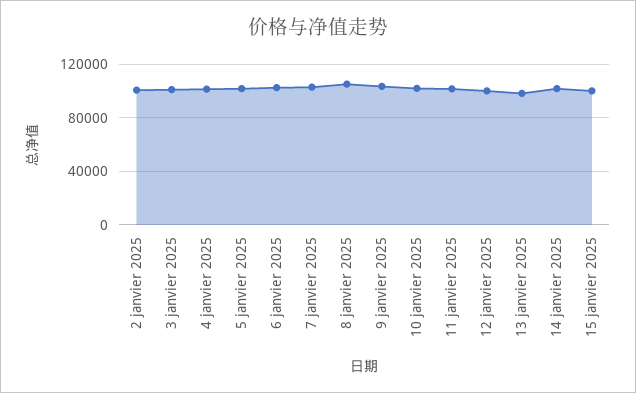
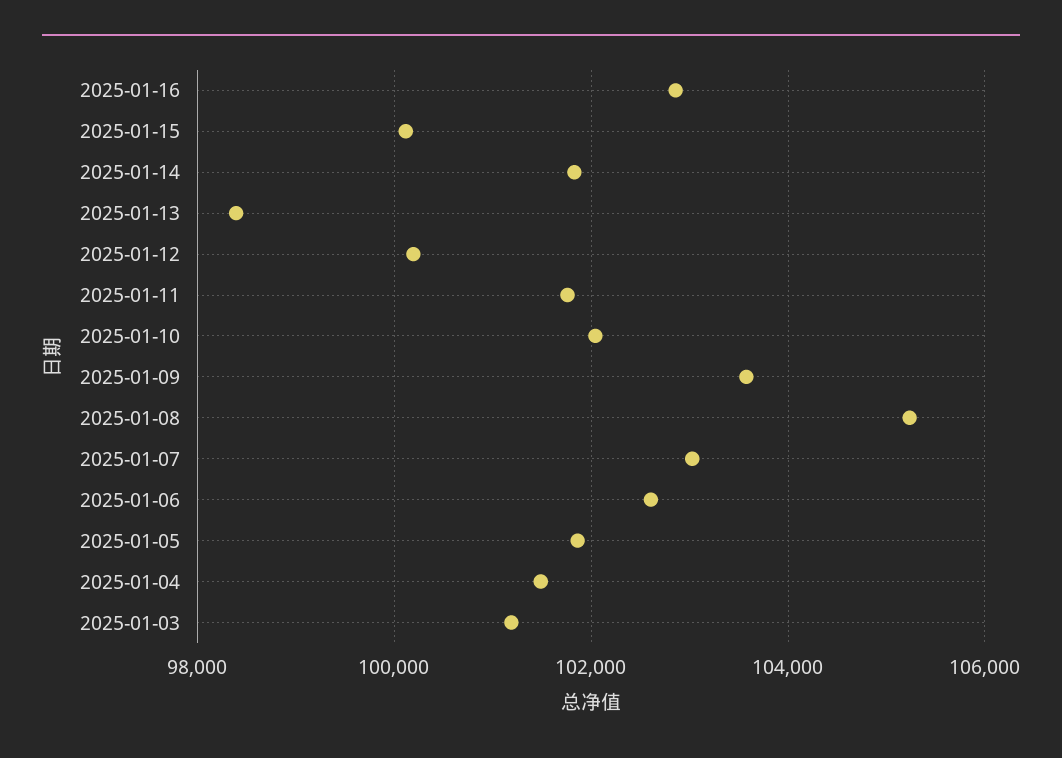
2 janvier 2025: 100000 -> none
2025-01-16: none -> 102800

